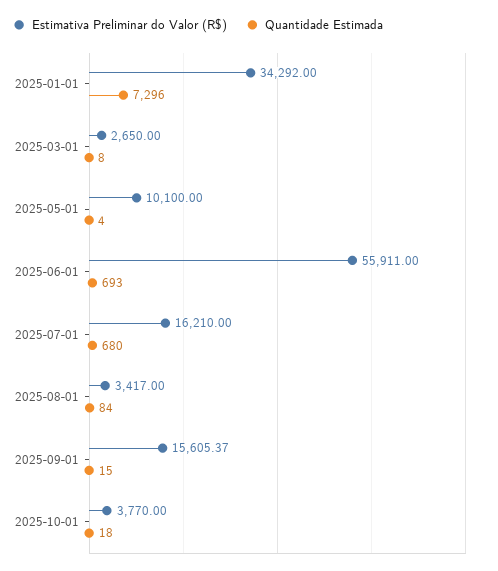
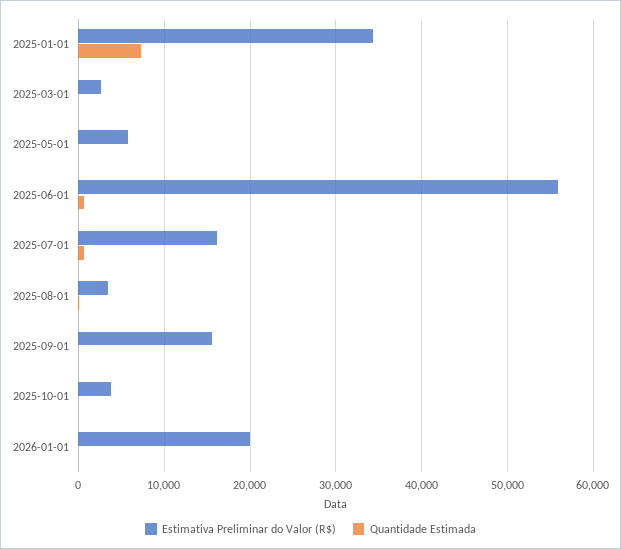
Estimativa Preliminar do Valor (R$), 2025-05-01: 10100 -> 6000
Estimativa Preliminar do Valor (R$), 2026-01-01: none -> 20000
Quantidade Estimada, 2026-01-01: none -> 0

